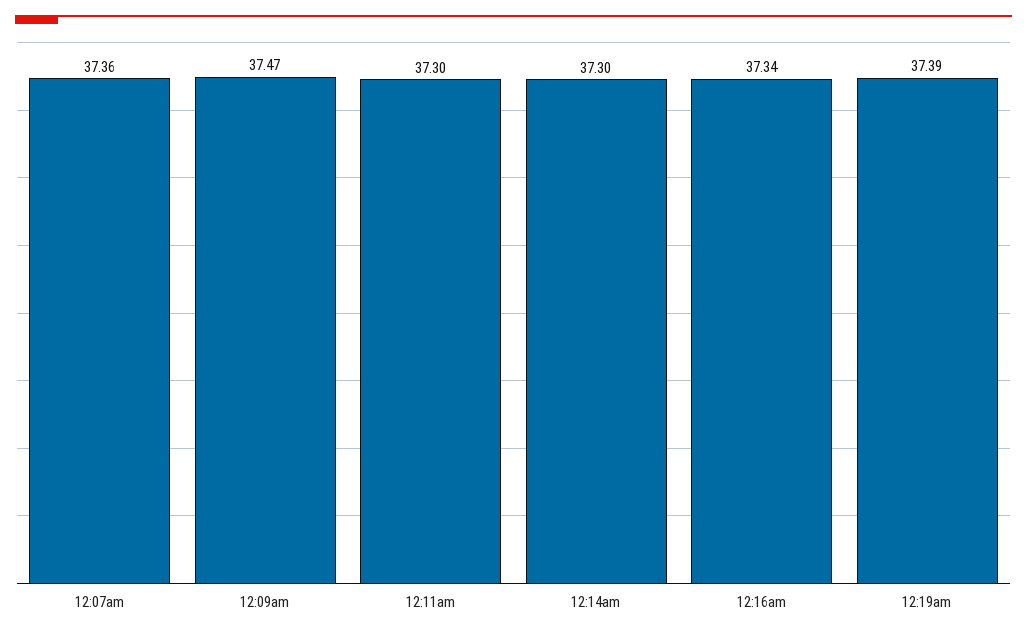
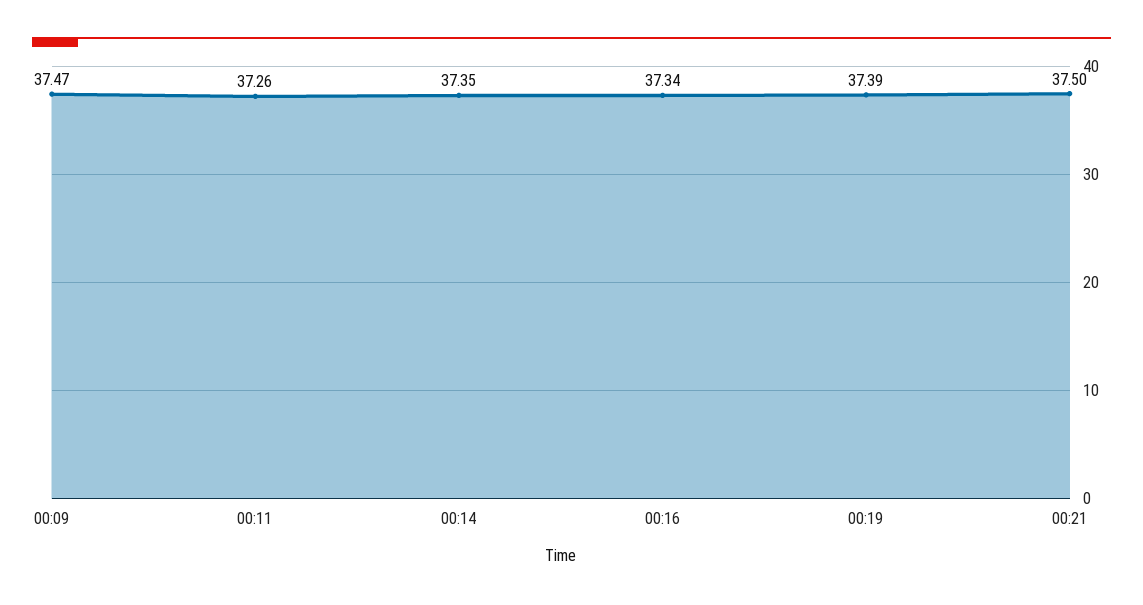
12:07am: 37.36 -> none
12:11am: 37.3 -> 37.26
12:14am: 37.3 -> 37.35
00:21: none -> 37.5

